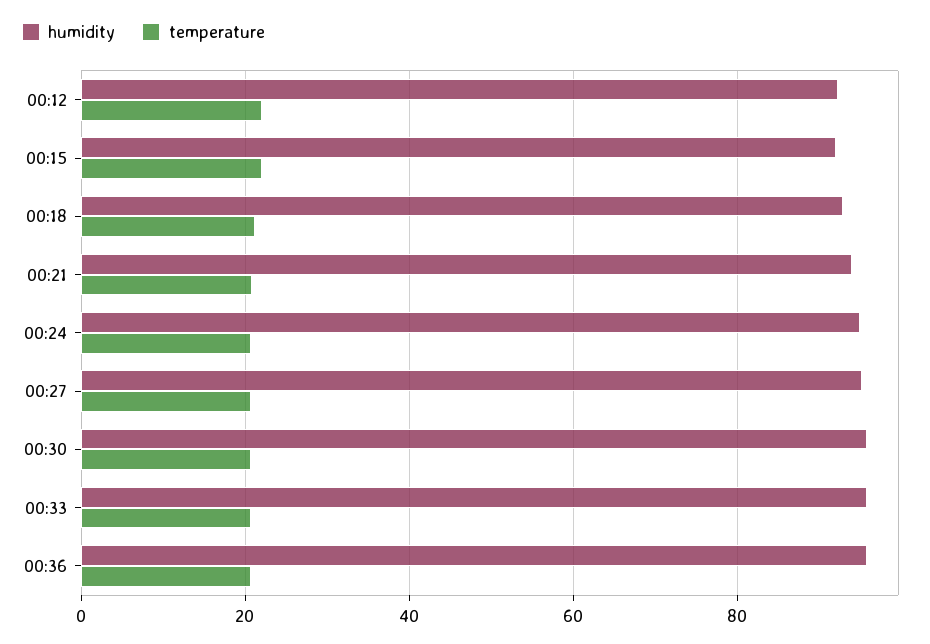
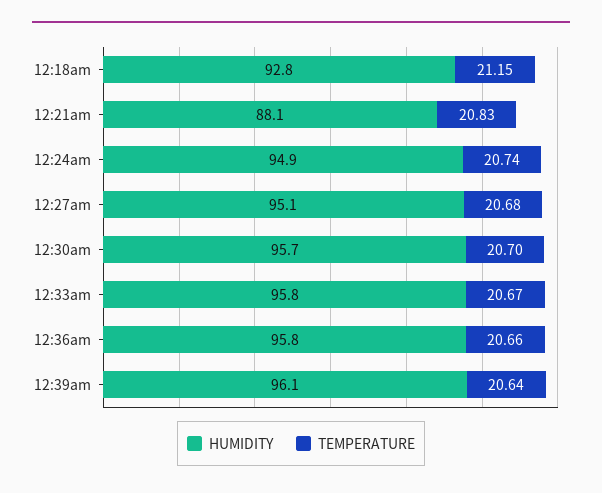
humidity, 00:12: 92 -> none
temperature, 00:12: 22 -> none
humidity, 00:15: 92 -> none
temperature, 00:15: 22 -> none
humidity, 00:21: 94 -> 88.1
humidity, 12:39am: none -> 96.1
temperature, 12:39am: none -> 20.64

